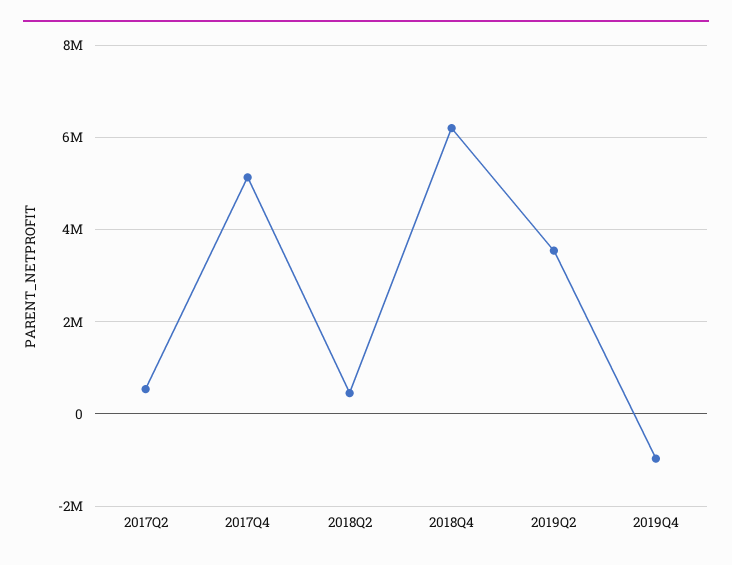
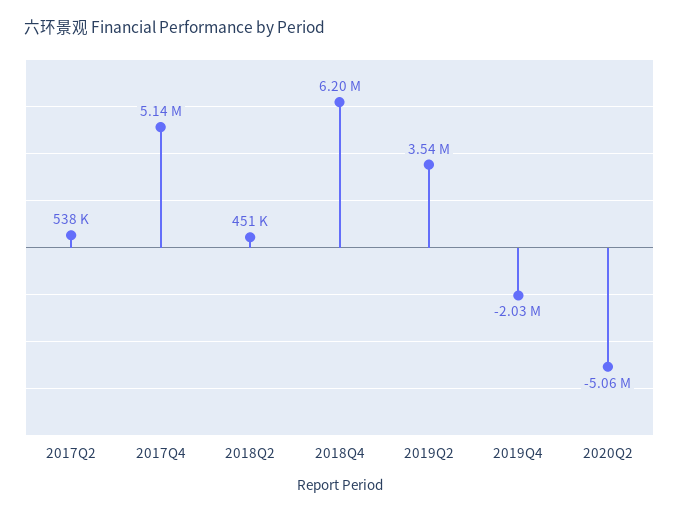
2019Q4: -1000000 -> -2030000
2020Q2: none -> -5060000

